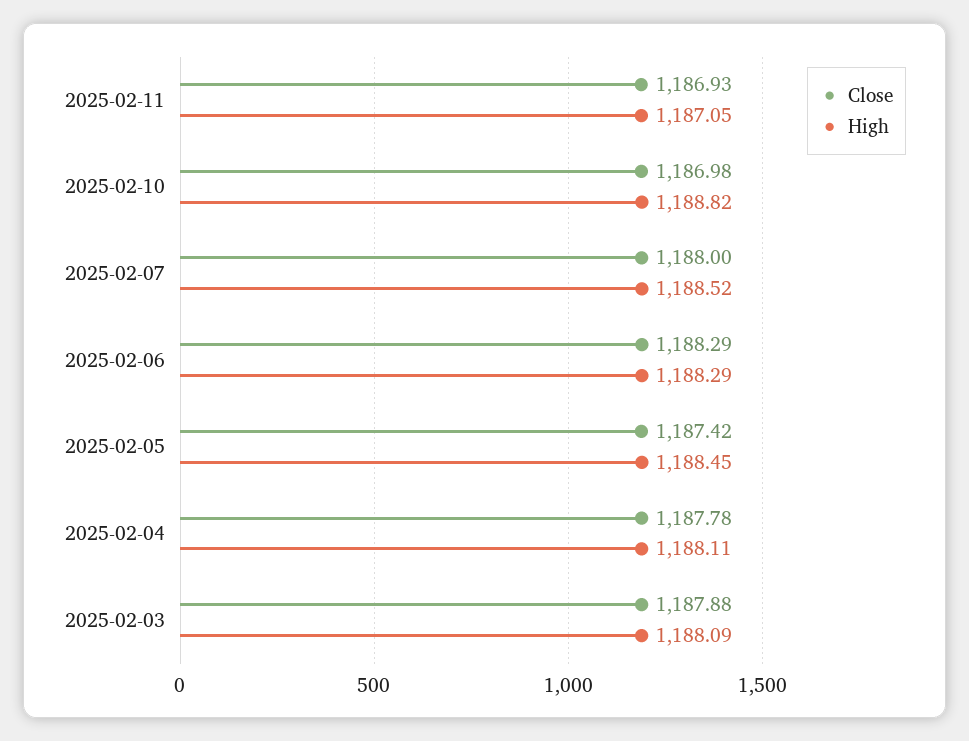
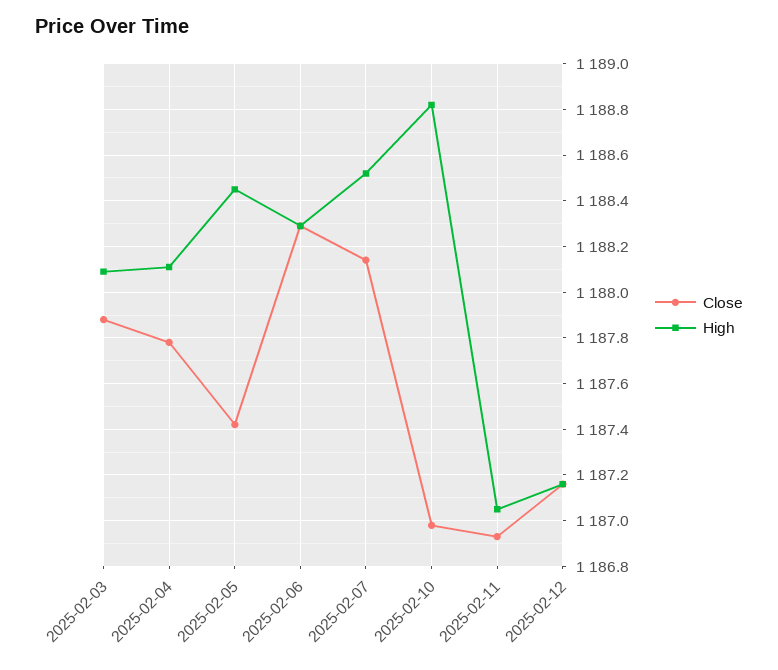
Close, 2025-02-07: 1188 -> 1188.15
Close, 2025-02-12: none -> 1187.15
High, 2025-02-12: none -> 1187.15

